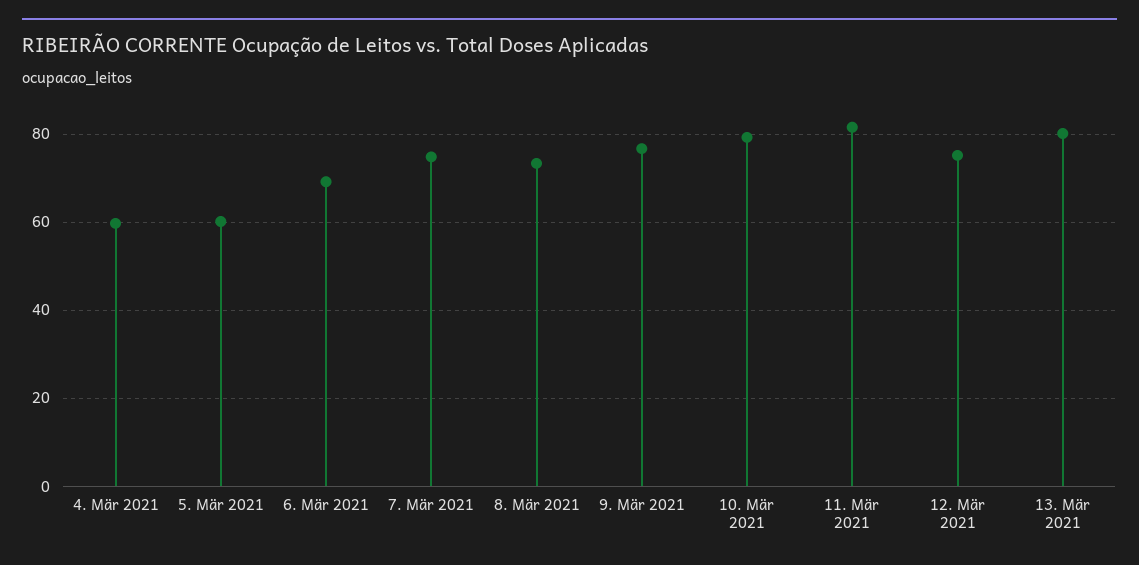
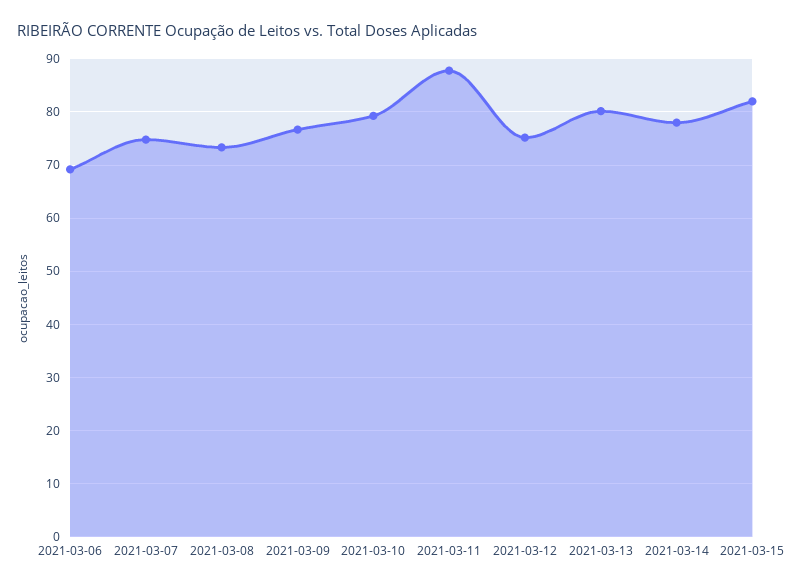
4. Mär 2021: 60 -> none
5. Mär 2021: 60 -> none
11. Mär 2021: 82 -> 88
2021-03-14: none -> 78
2021-03-15: none -> 82

